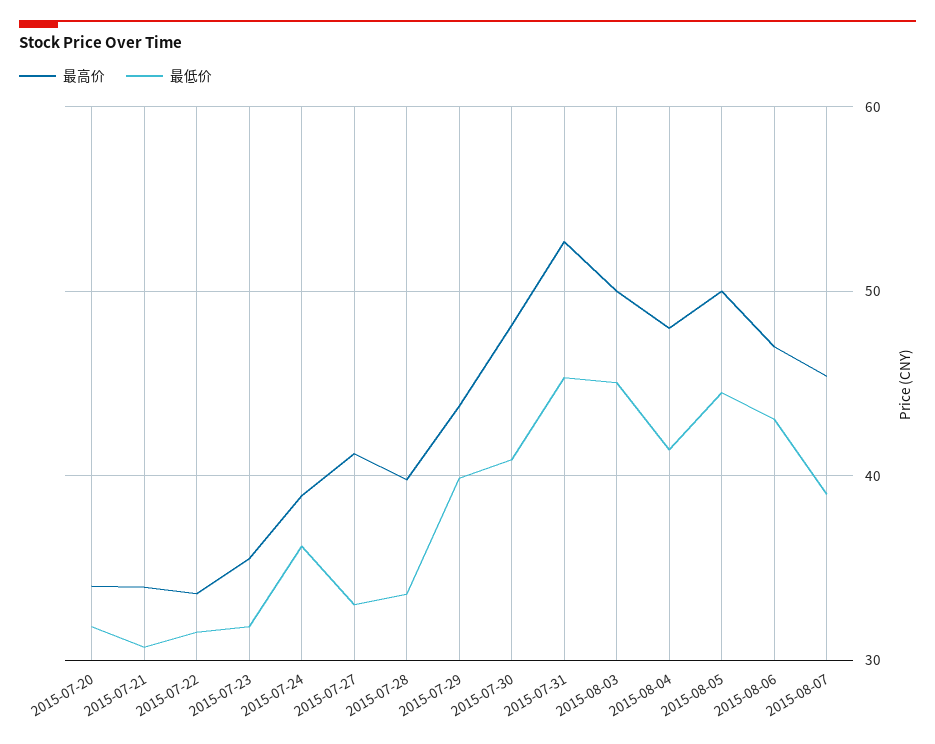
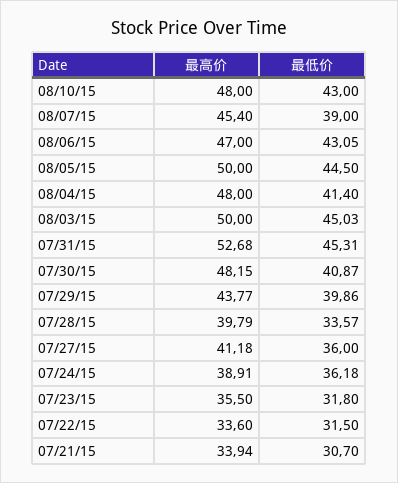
最高价, 2015-07-20: 34 -> none
最低价, 2015-07-20: 32 -> none
最低价, 2015-07-27: 33 -> 36
最高价, 08/10/15: none -> 48
最低价, 08/10/15: none -> 43

